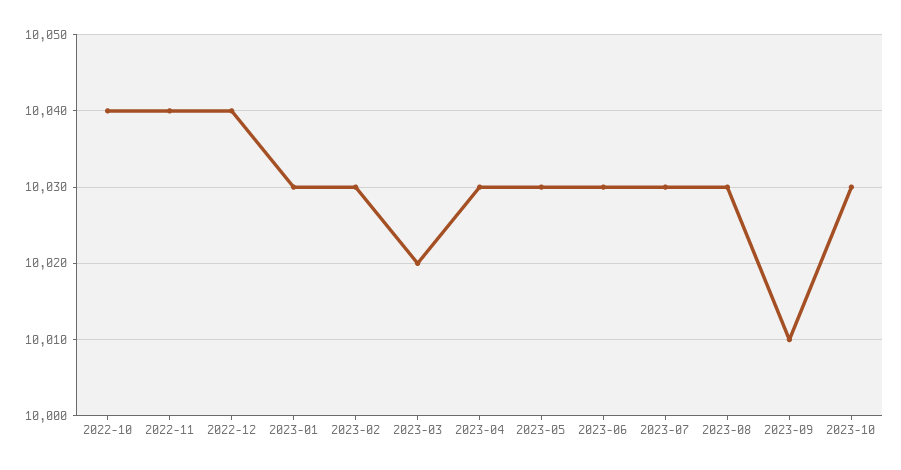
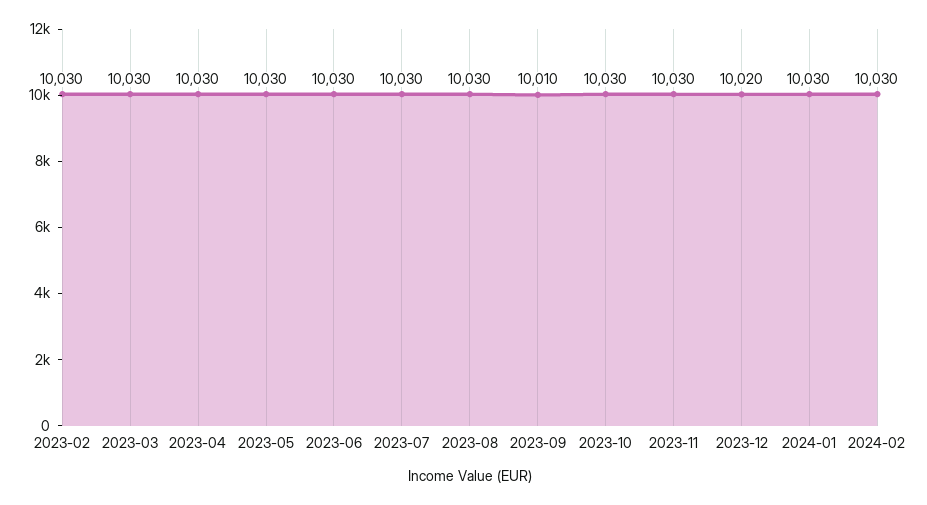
2022-10: 10040 -> none
2022-11: 10040 -> none
2022-12: 10040 -> none
2023-01: 10030 -> none
2023-03: 10020 -> 10030
2023-11: none -> 10030
2023-12: none -> 10020
2024-01: none -> 10030
2024-02: none -> 10030

